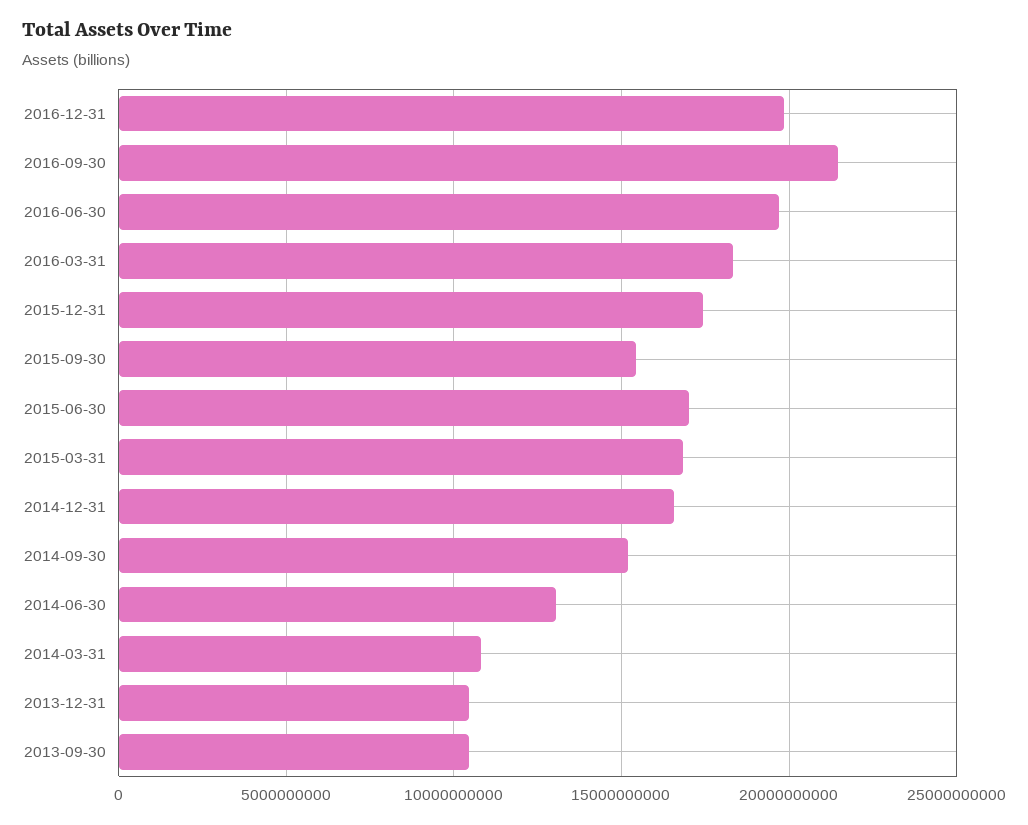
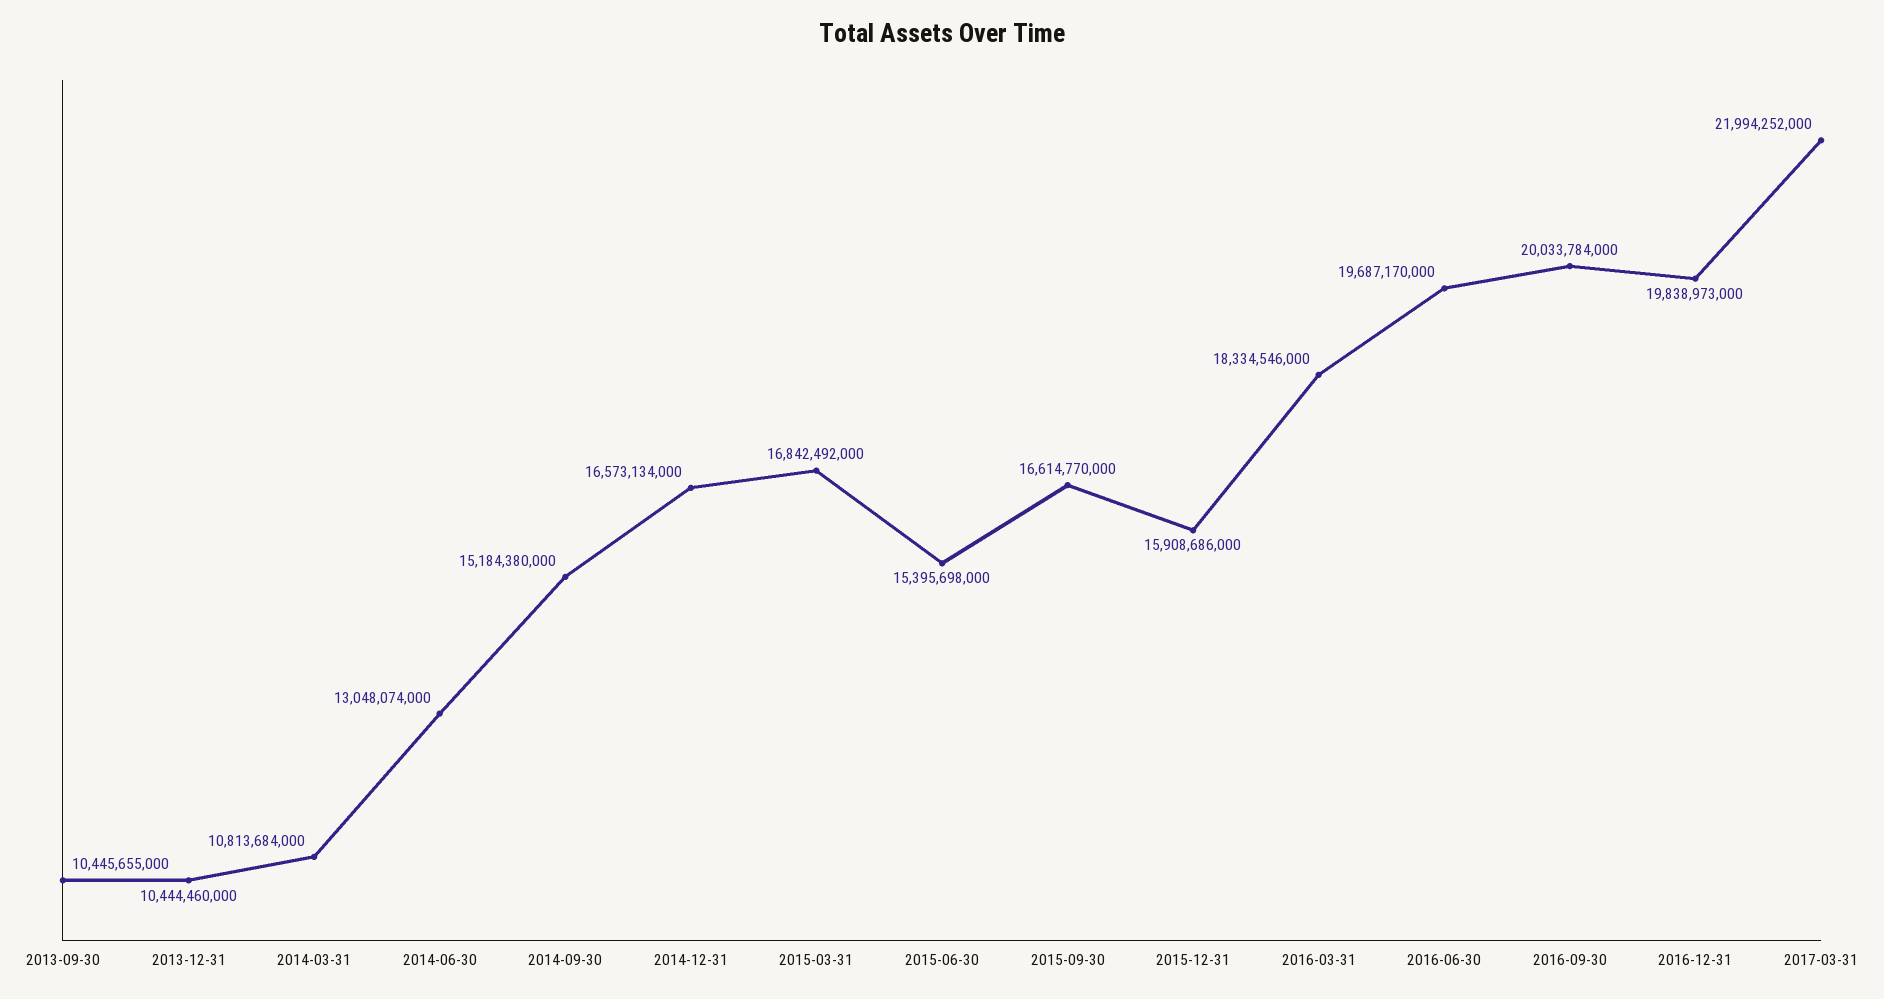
2016-09-30: 21500000000 -> 20033784000
2015-12-31: 17500000000 -> 15908686000
2015-09-30: 15500000000 -> 16614770000
2015-06-30: 17000000000 -> 15395698000
2017-03-31: none -> 21994252000

